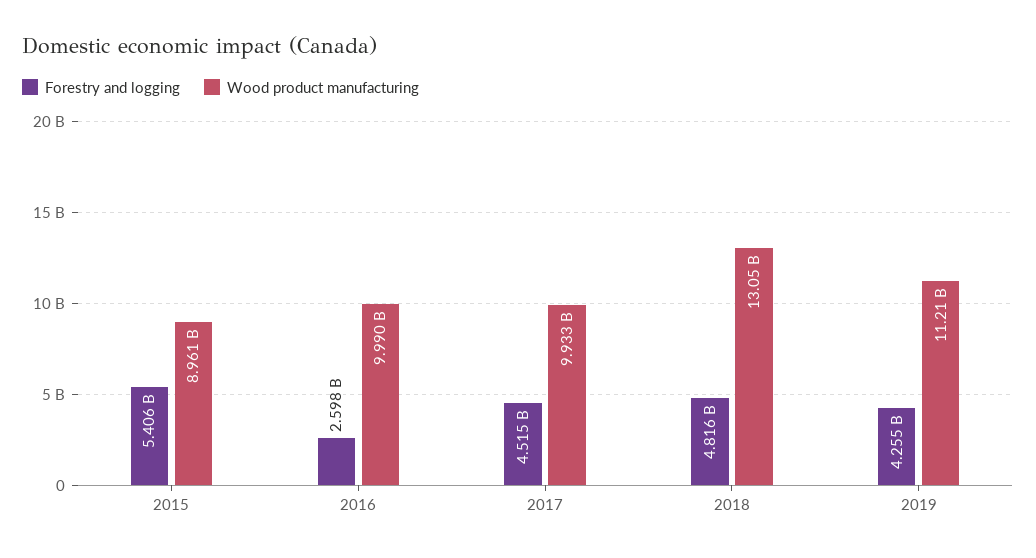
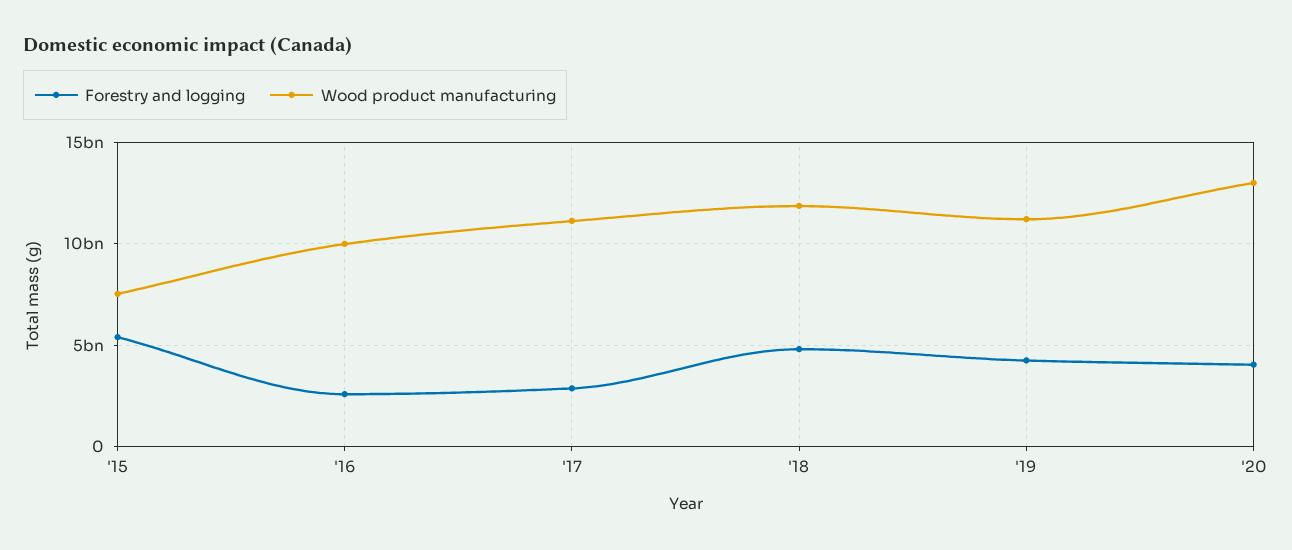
Wood product manufacturing, 2015: 8961000000 -> 7500000000
Forestry and logging, 2017: 4515000000 -> 3000000000
Wood product manufacturing, 2017: 9933000000 -> 11000000000
Wood product manufacturing, 2018: 13050000000 -> 12000000000
Forestry and logging, '20: none -> 4000000000
Wood product manufacturing, '20: none -> 13000000000

